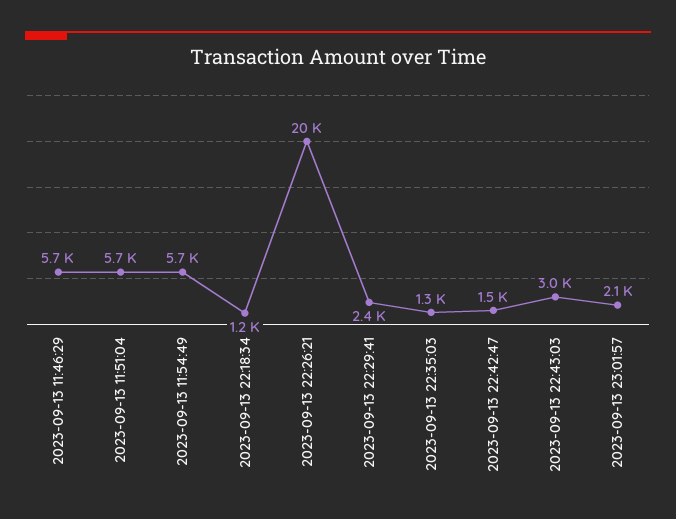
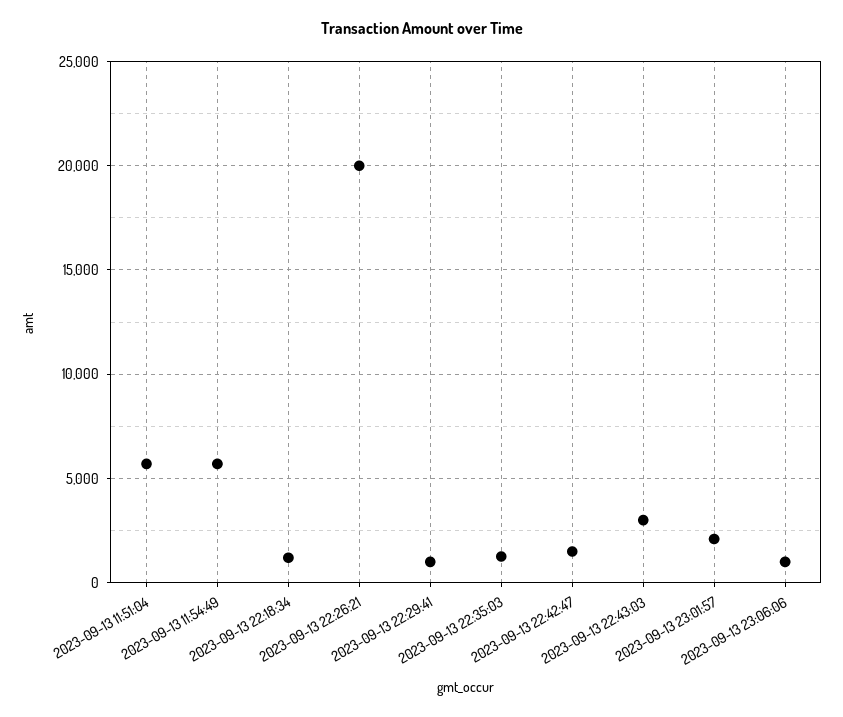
2023-09-13 11:46:29: 5700 -> none
2023-09-13 22:29:41: 2400 -> 1000
2023-09-13 23:06:06: none -> 1000

